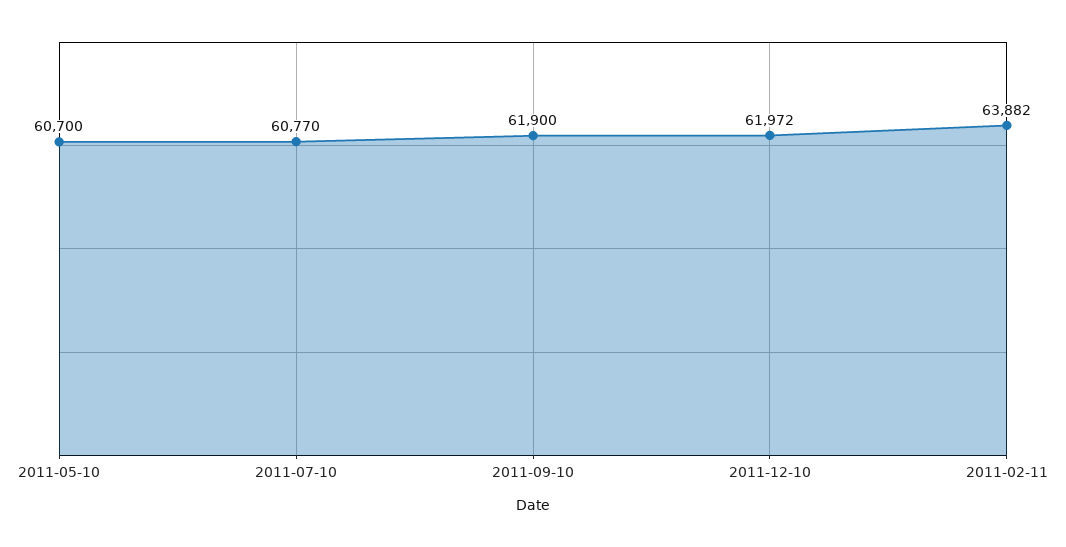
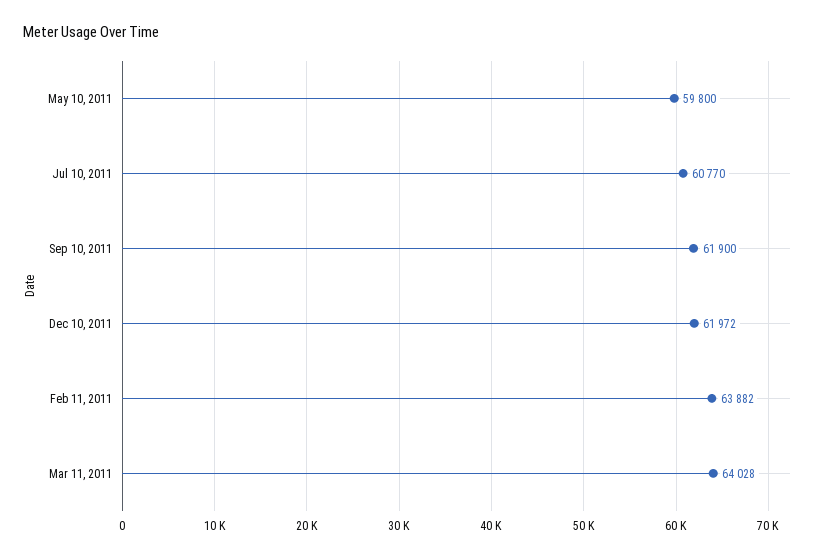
2011-05-10: 60700 -> 59800
Mar 11, 2011: none -> 64028

